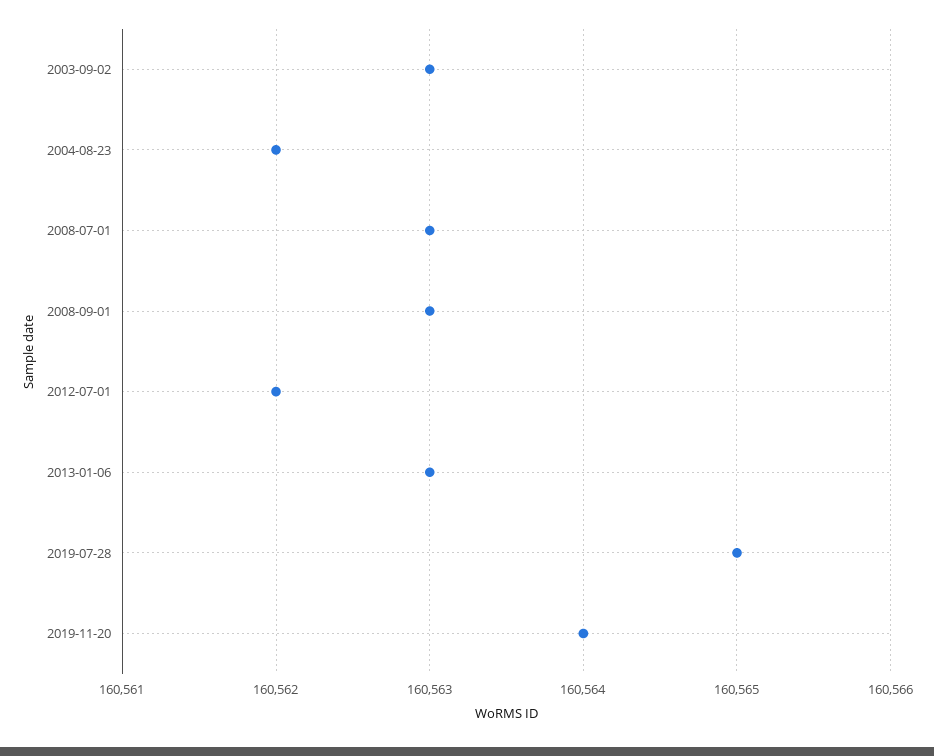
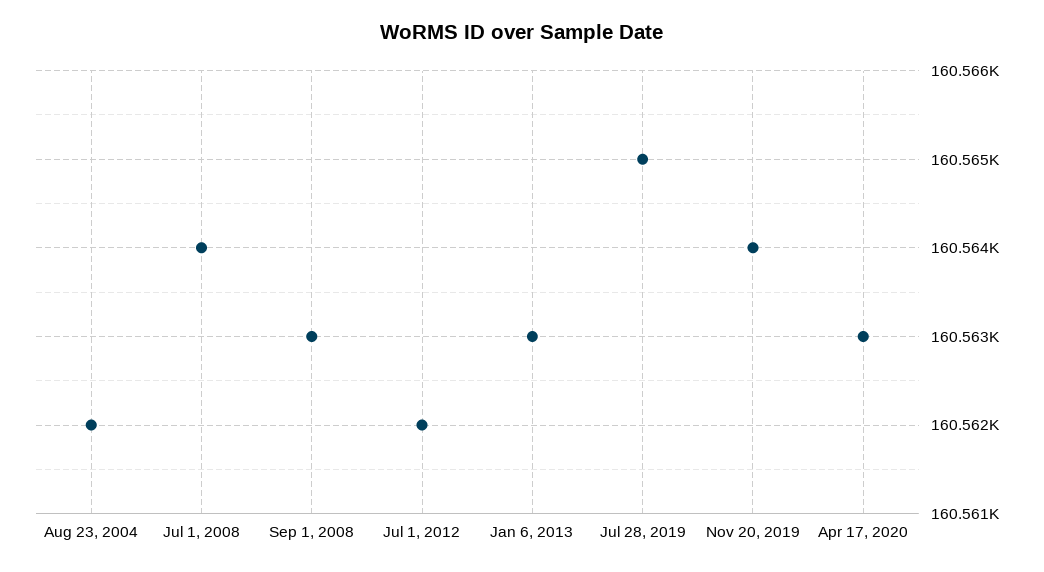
2003-09-02: 160563 -> none
2008-07-01: 160563 -> 160564
Apr 17, 2020: none -> 160563

